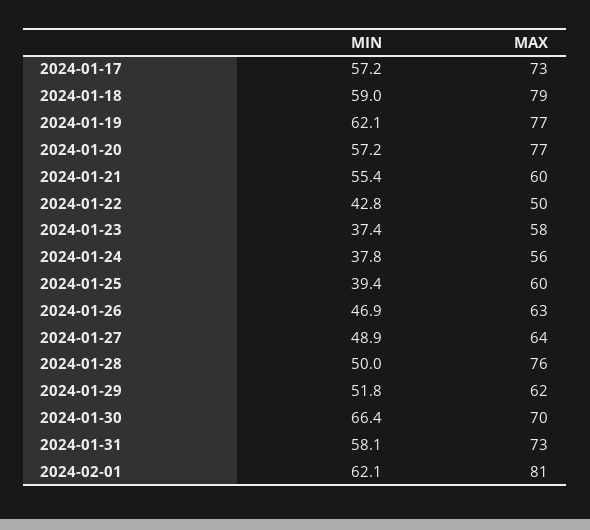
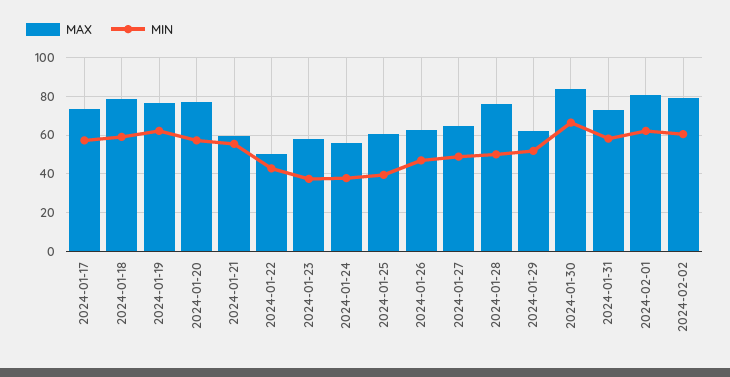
MAX, 2024-01-30: 70 -> 85
MAX, 2024-02-02: none -> 80
MIN, 2024-02-02: none -> 60

